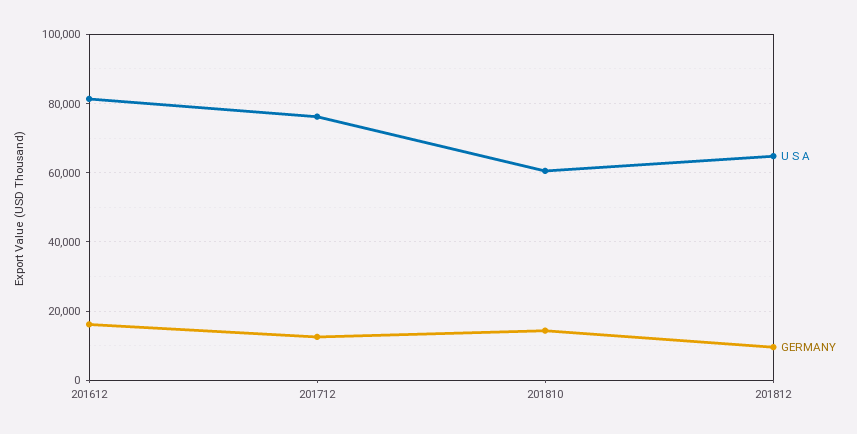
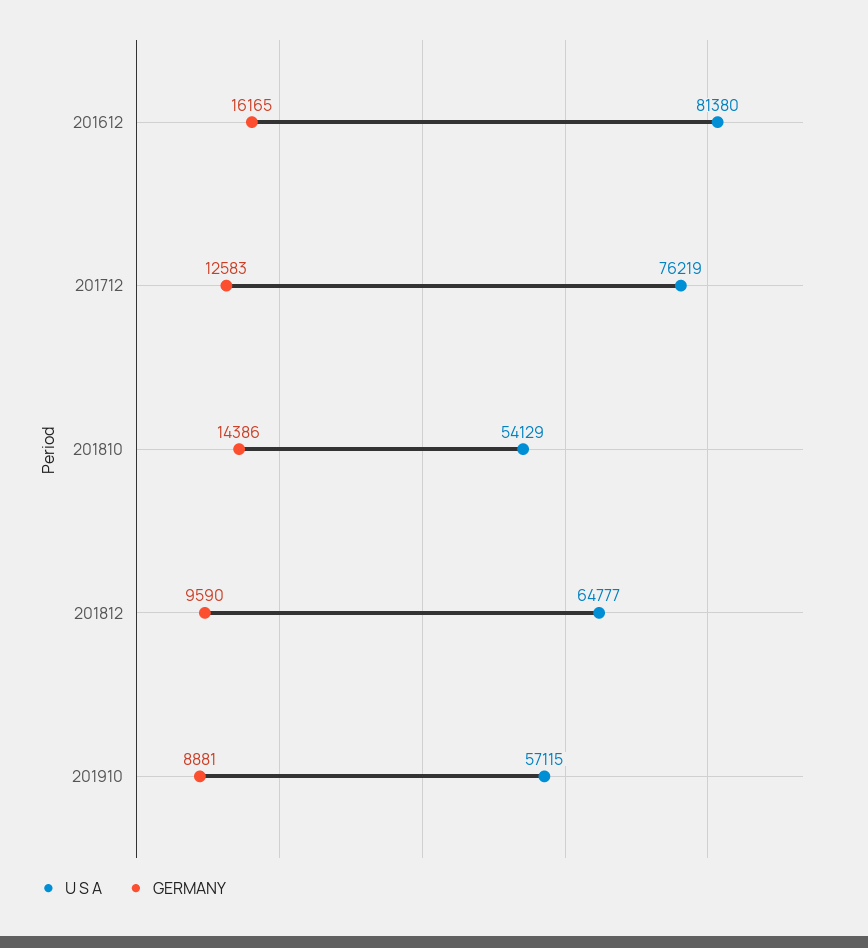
U S A, 201810: 60000 -> 54129
U S A, 201910: none -> 57115
GERMANY, 201910: none -> 8881

